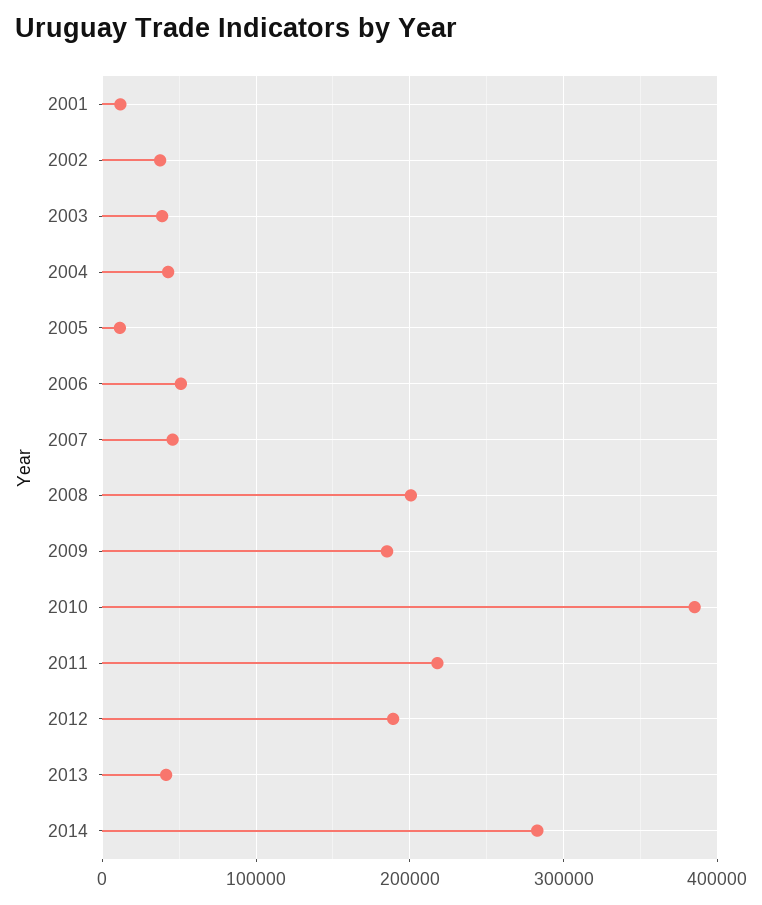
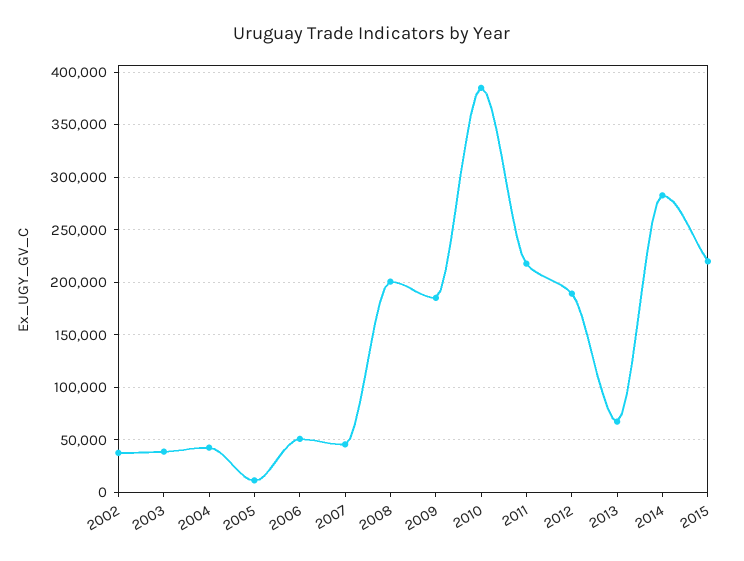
2001: 10000 -> none
2013: 40000 -> 70000
2015: none -> 220000

